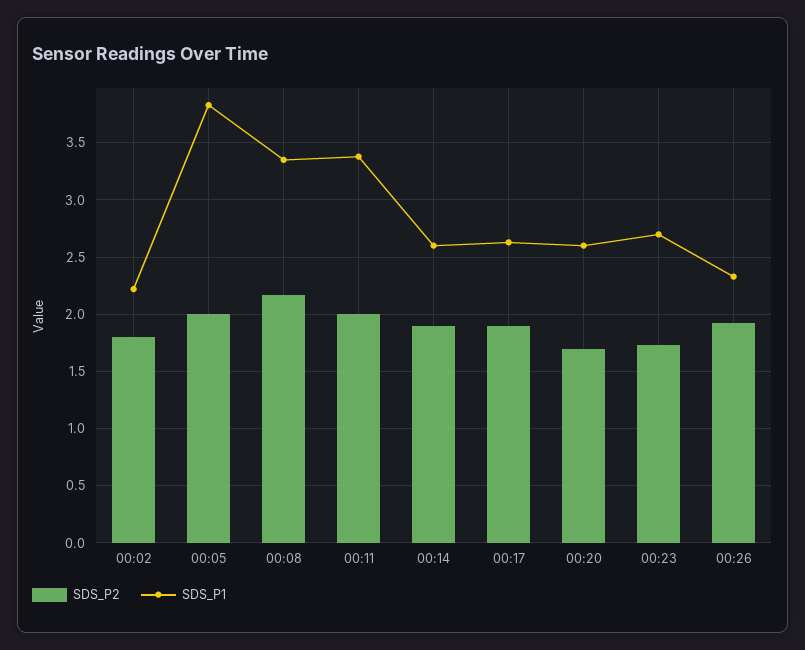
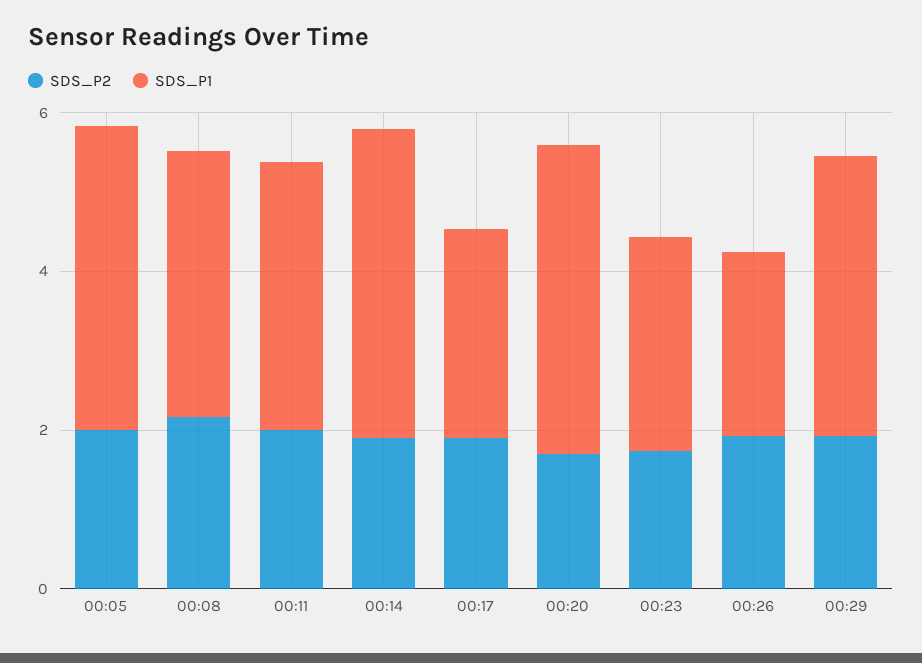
SDS_P2, 00:02: 1.8 -> none
SDS_P1, 00:02: 2.2 -> none
SDS_P1, 00:14: 2.6 -> 4
SDS_P1, 00:20: 2.6 -> 4
SDS_P2, 00:29: none -> 2
SDS_P1, 00:29: none -> 3.5

